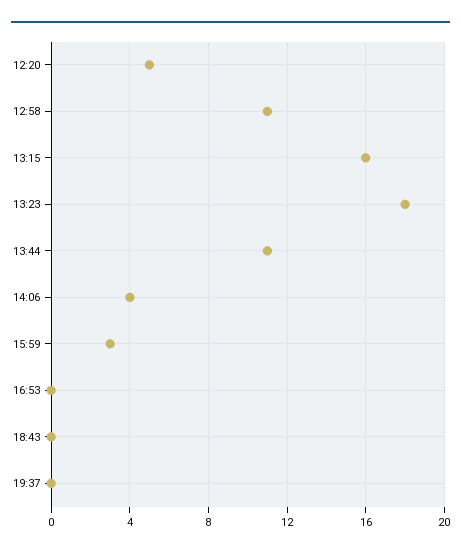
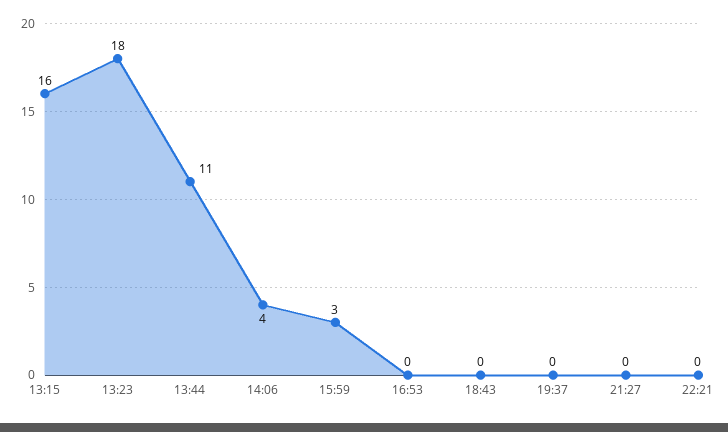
12:20: 5 -> none
12:58: 11 -> none
21:27: none -> 0
22:21: none -> 0

